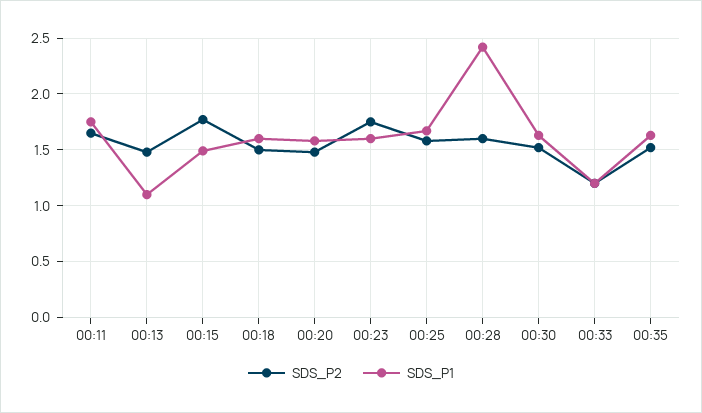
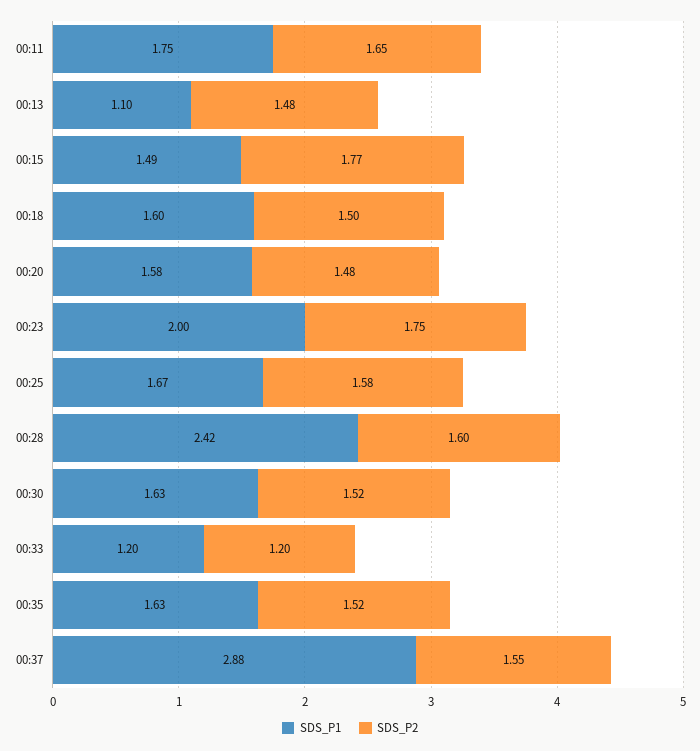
SDS_P1, 00:23: 1.6 -> 2
SDS_P1, 00:37: none -> 2.88
SDS_P2, 00:37: none -> 1.55

